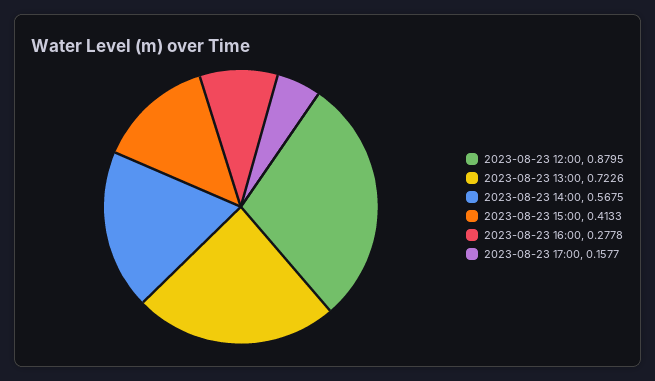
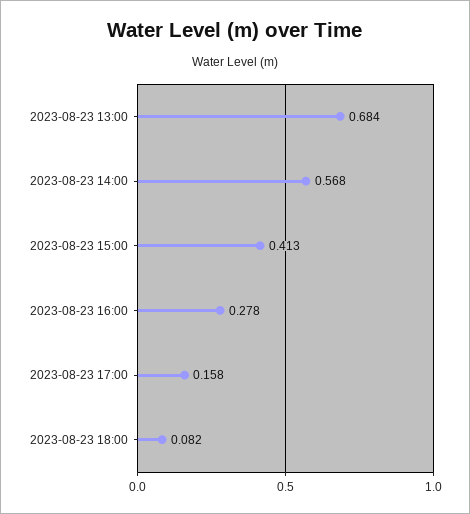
2023-08-23 12:00: 0.8795 -> none
2023-08-23 13:00: 0.7226 -> 0.684
2023-08-23 18:00: none -> 0.082

